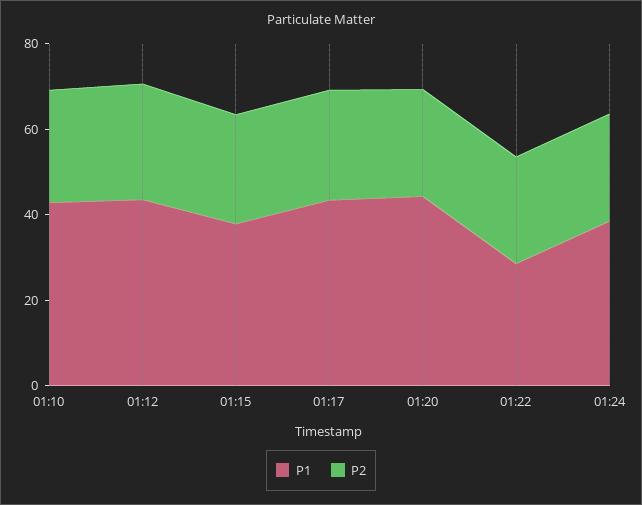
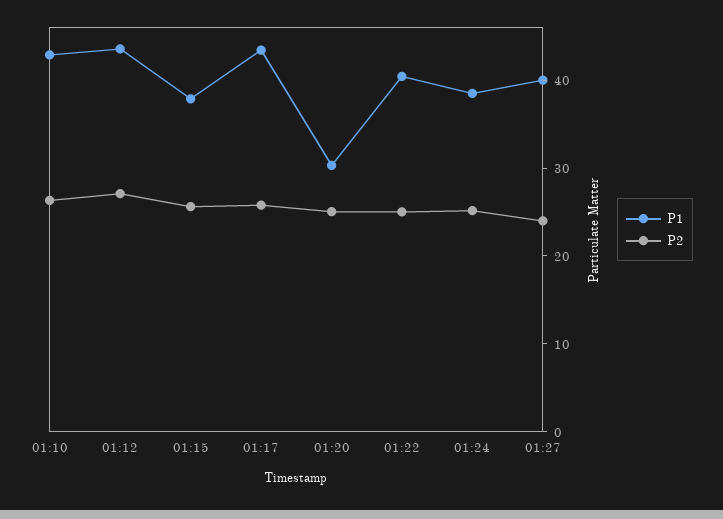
P1, 01:20: 45 -> 30
P1, 01:22: 30 -> 40
P1, 01:27: none -> 40
P2, 01:27: none -> 24

